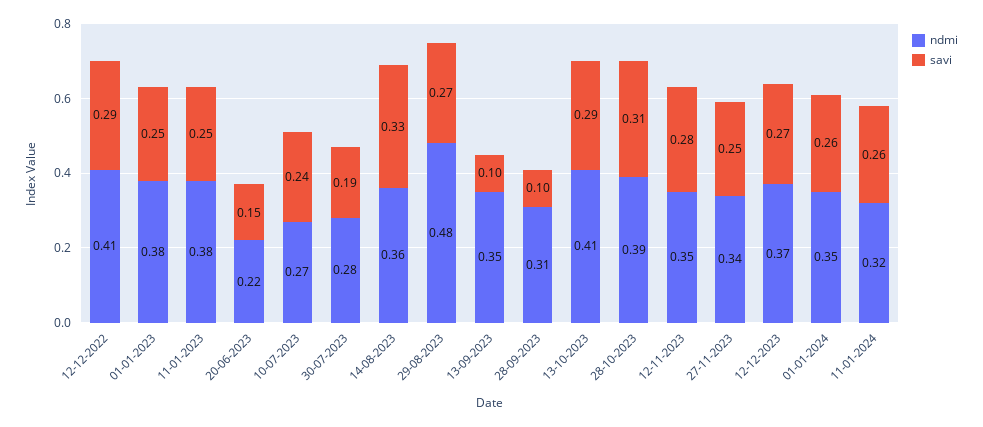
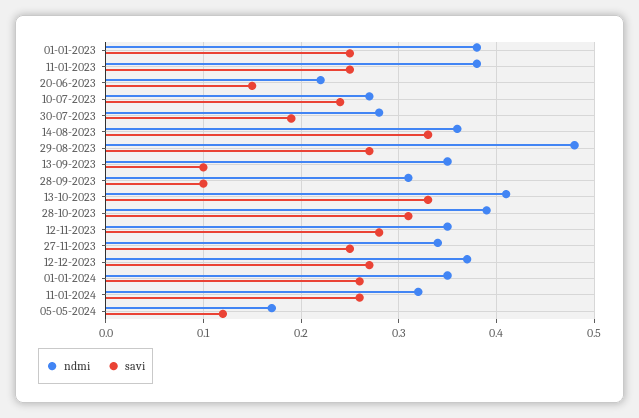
ndmi, 12-12-2022: 0.41 -> none
savi, 12-12-2022: 0.29 -> none
savi, 13-10-2023: 0.29 -> 0.33
ndmi, 05-05-2024: none -> 0.17
savi, 05-05-2024: none -> 0.12

